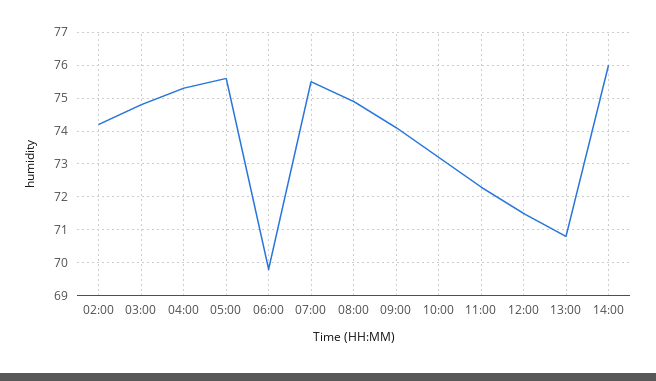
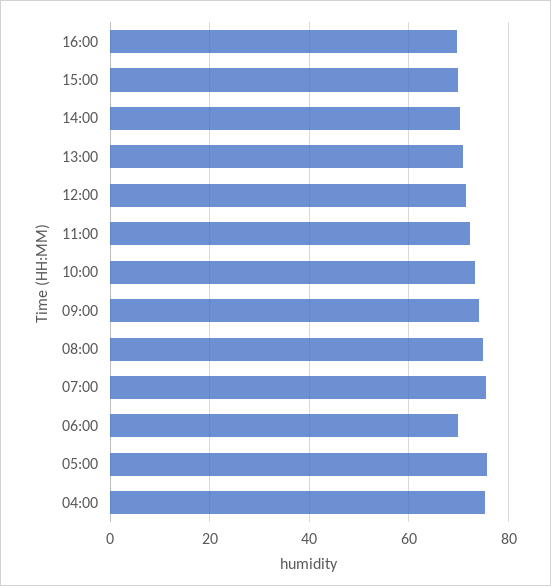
02:00: 74.2 -> none
03:00: 74.8 -> none
14:00: 76 -> 70
16:00: none -> 70
15:00: none -> 70

